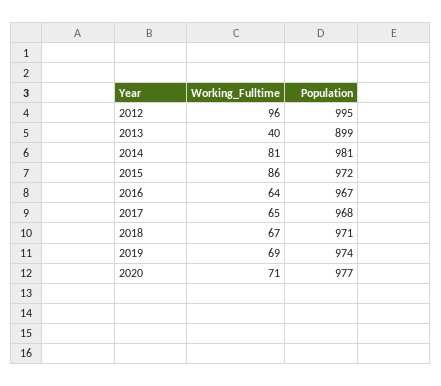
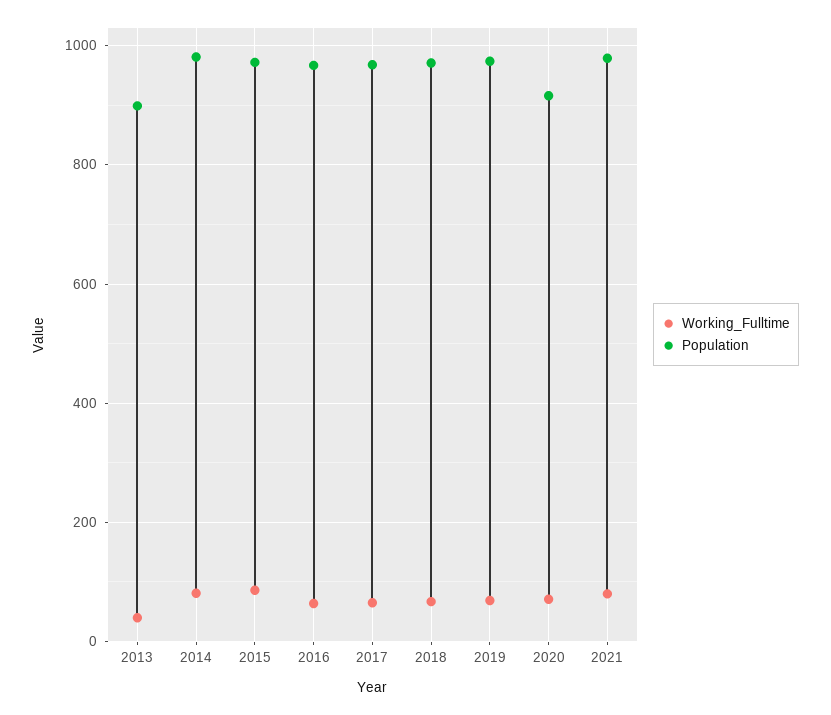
Working_Fulltime, 2012: 96 -> none
Population, 2012: 995 -> none
Population, 2020: 977 -> 920
Working_Fulltime, 2021: none -> 80
Population, 2021: none -> 980

